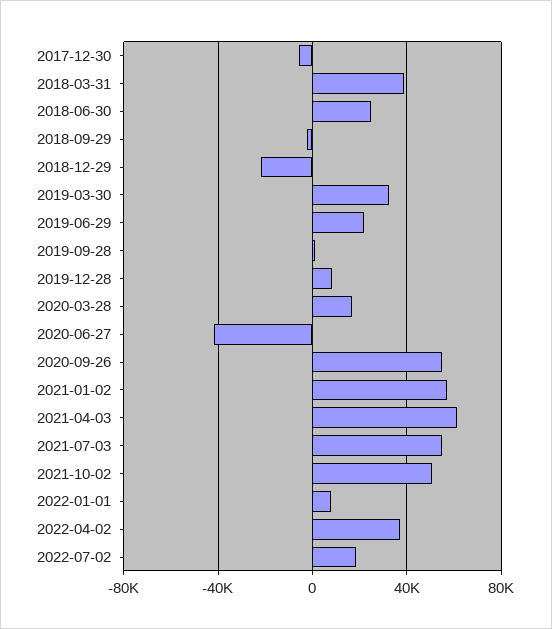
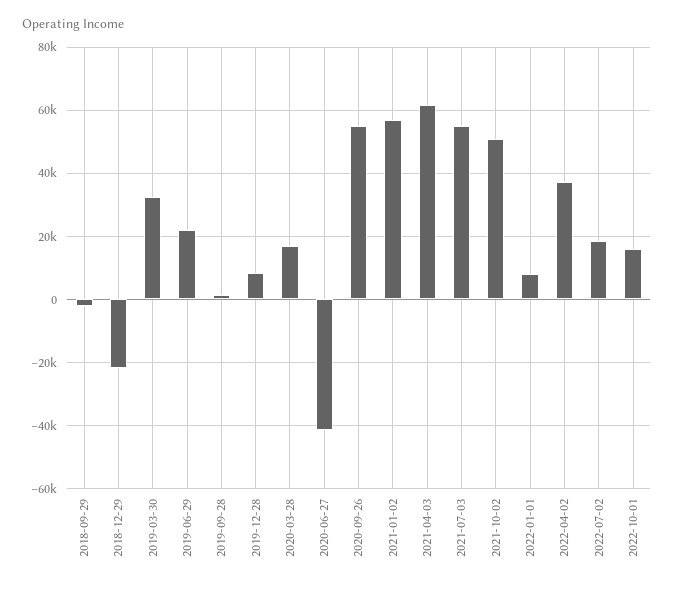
2017-12-30: -5000 -> none
2018-03-31: 40000 -> none
2018-06-30: 25000 -> none
2022-10-01: none -> 16000

